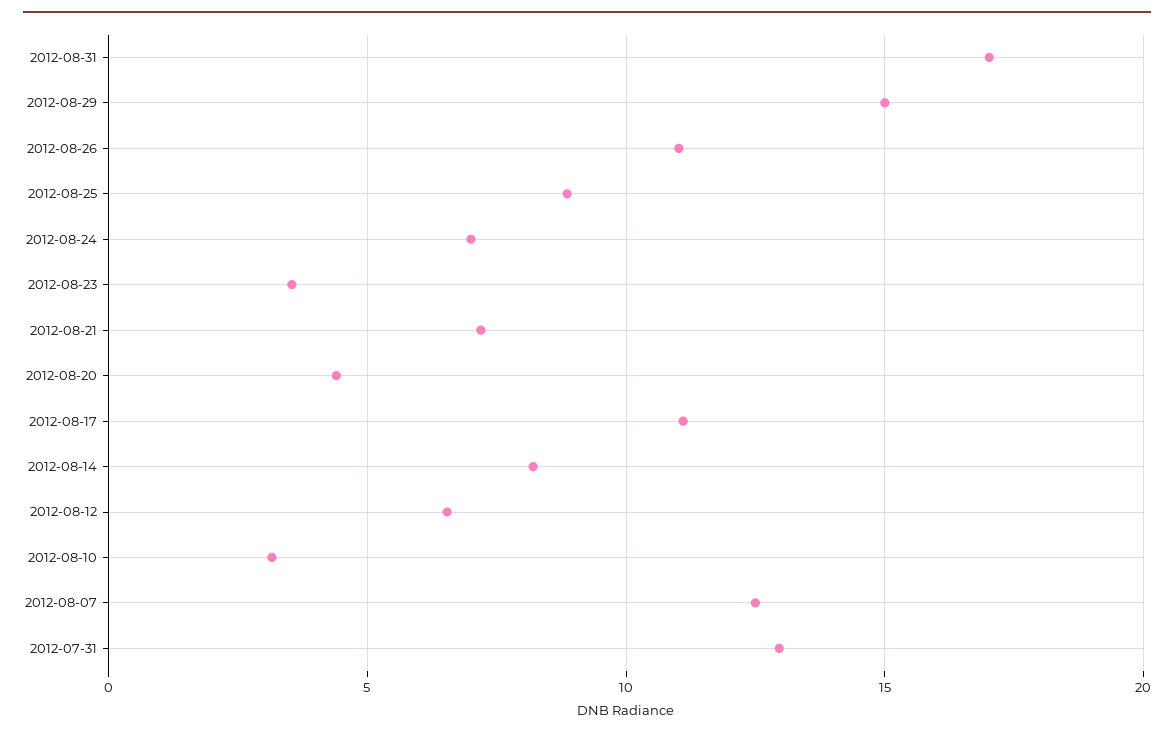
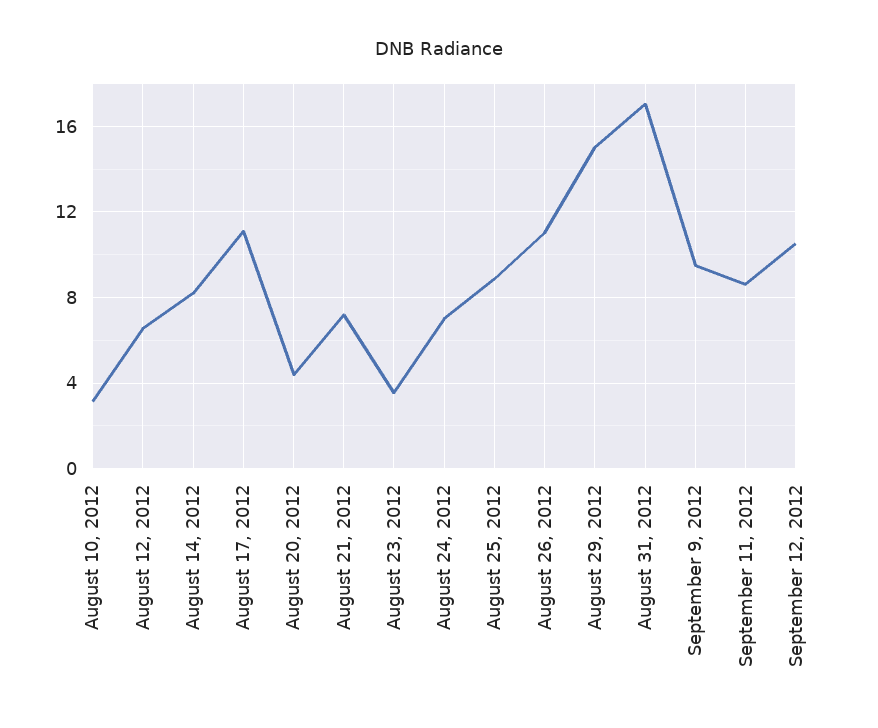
2012-08-07: 12.5 -> none
2012-07-31: 13 -> none
September 9, 2012: none -> 9.5
September 11, 2012: none -> 8.5
September 12, 2012: none -> 10.5

